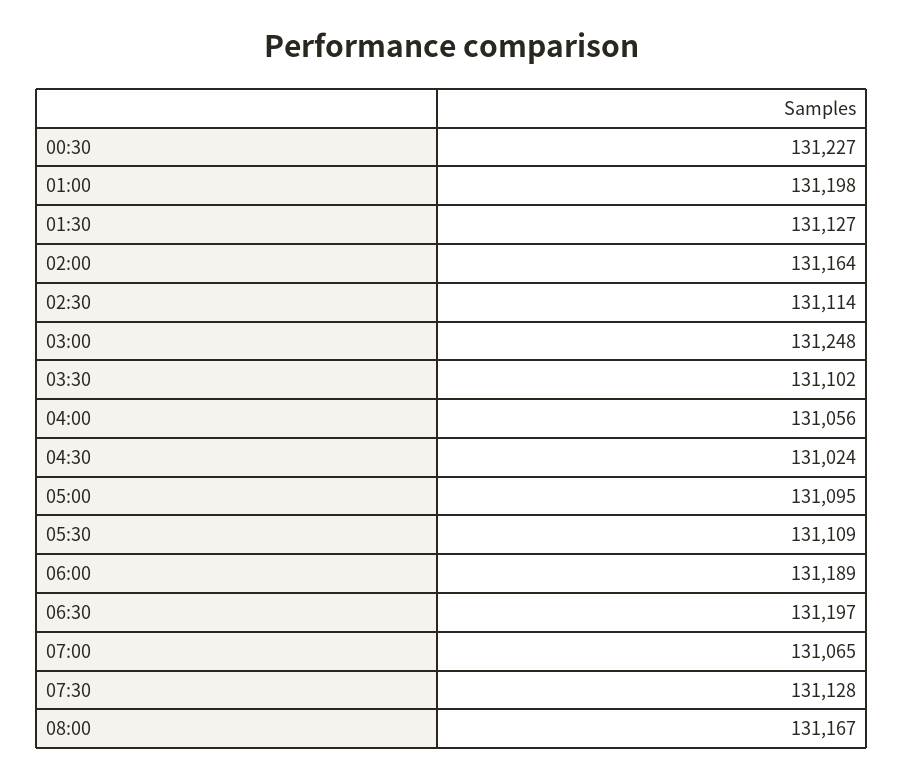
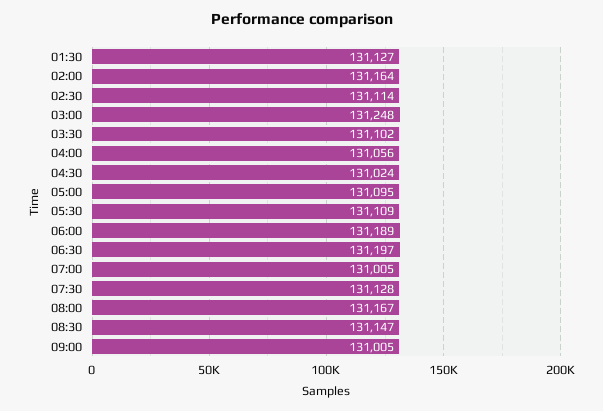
00:30: 131227 -> none
01:00: 131198 -> none
07:00: 131065 -> 131005
08:30: none -> 131147
09:00: none -> 131005

